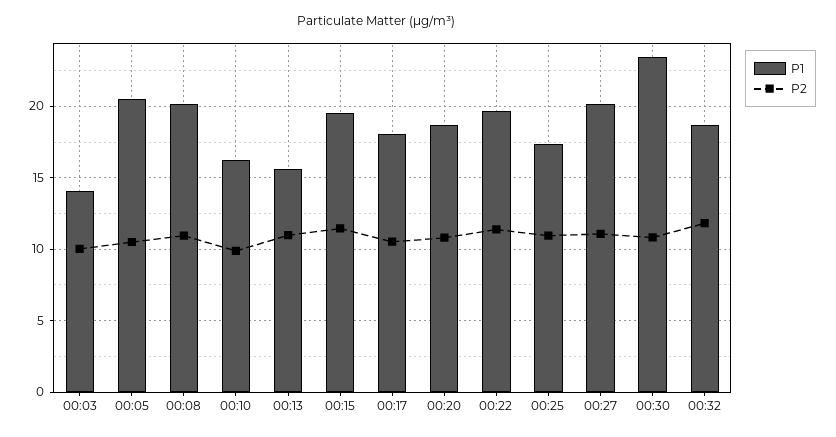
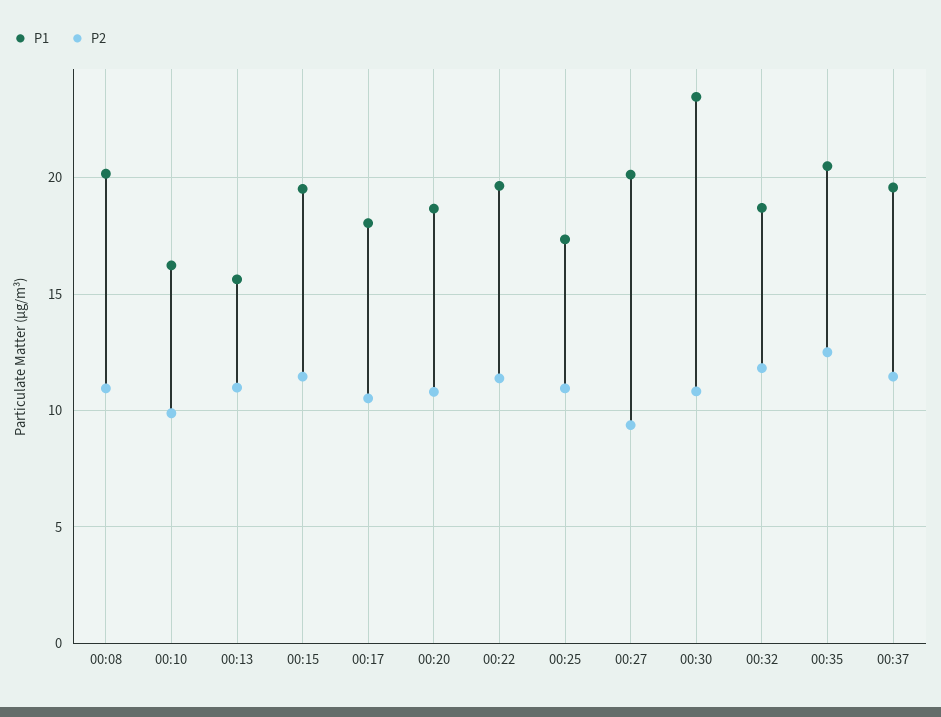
P1, 00:03: 14 -> none
P2, 00:03: 10 -> none
P1, 00:05: 20.5 -> none
P2, 00:05: 10.5 -> none
P2, 00:27: 11 -> 9.5
P1, 00:35: none -> 20.5
P2, 00:35: none -> 12.5
P1, 00:37: none -> 19.5
P2, 00:37: none -> 11.5

